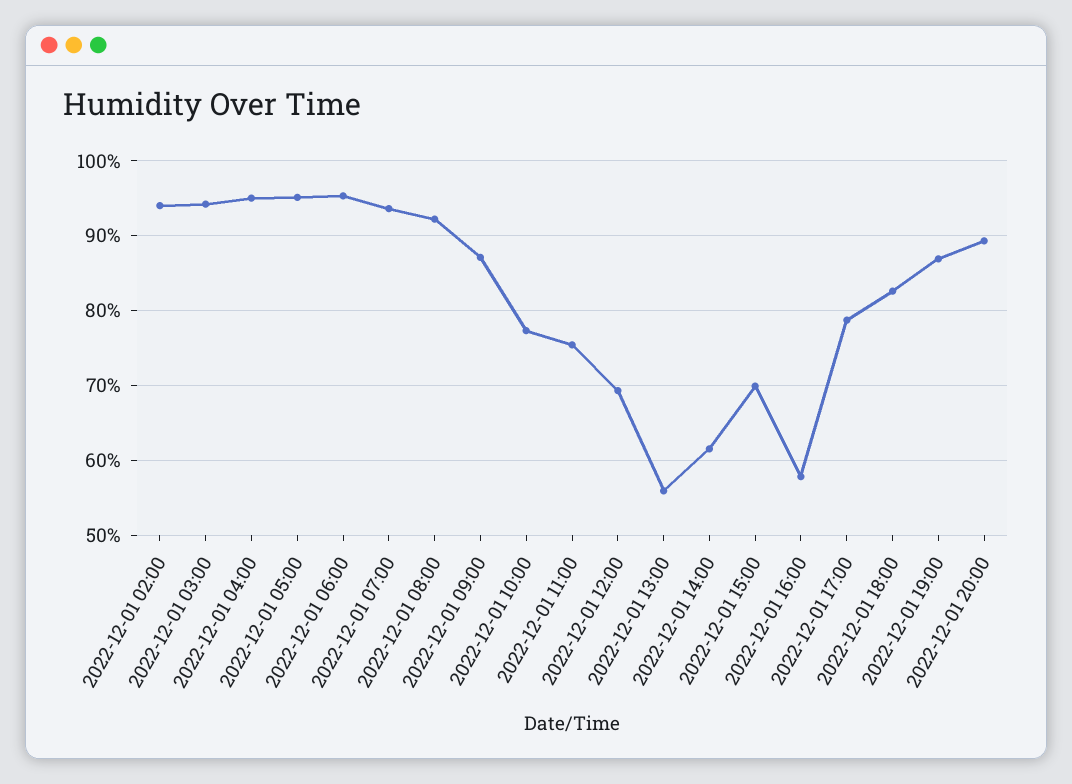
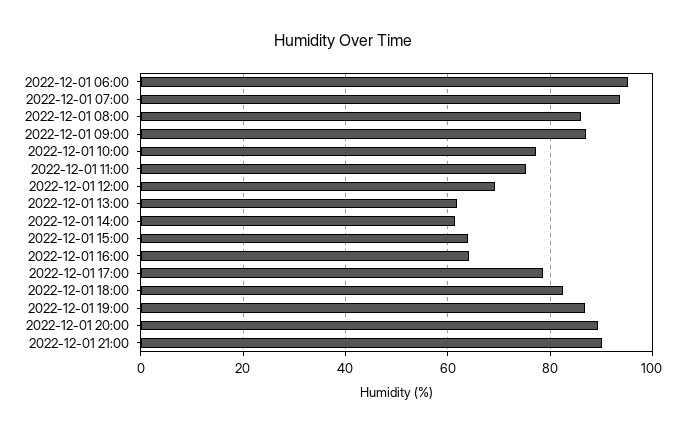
2022-12-01 02:00: 94 -> none
2022-12-01 03:00: 94 -> none
2022-12-01 04:00: 95 -> none
2022-12-01 05:00: 95 -> none
2022-12-01 08:00: 92 -> 86
2022-12-01 13:00: 56 -> 62
2022-12-01 15:00: 70 -> 64
2022-12-01 16:00: 58 -> 64
2022-12-01 21:00: none -> 90

